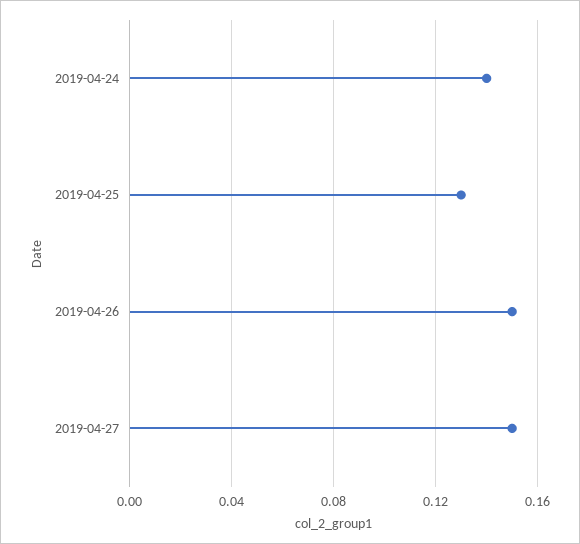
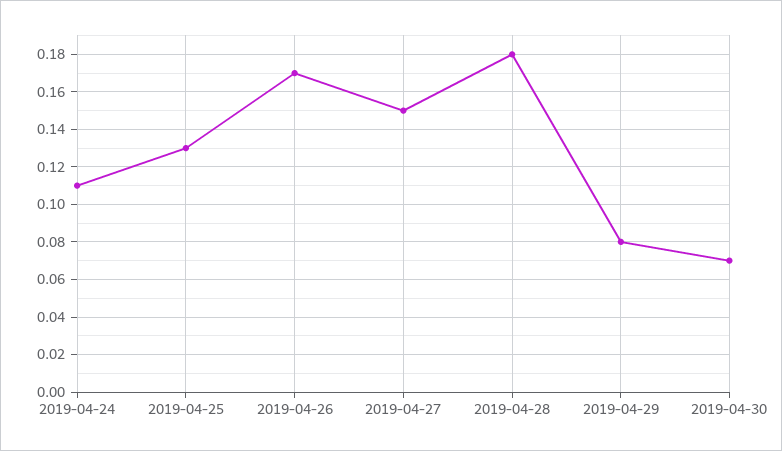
2019-04-24: 0.14 -> 0.11
2019-04-26: 0.15 -> 0.17
2019-04-28: none -> 0.18
2019-04-29: none -> 0.08
2019-04-30: none -> 0.07

